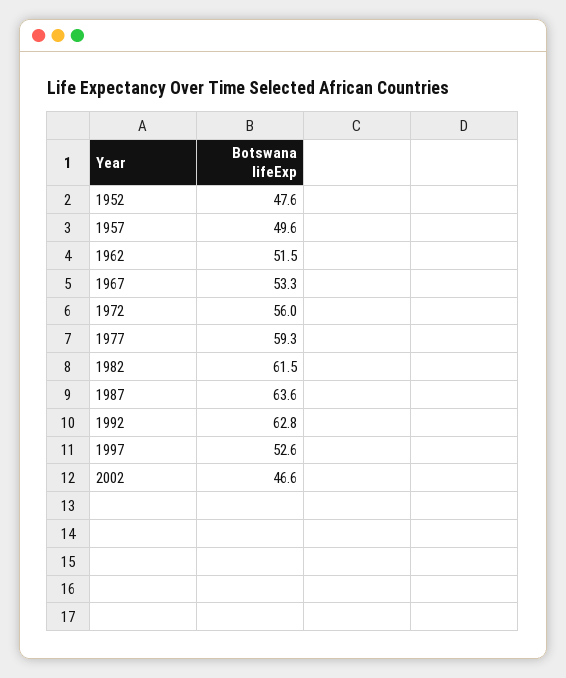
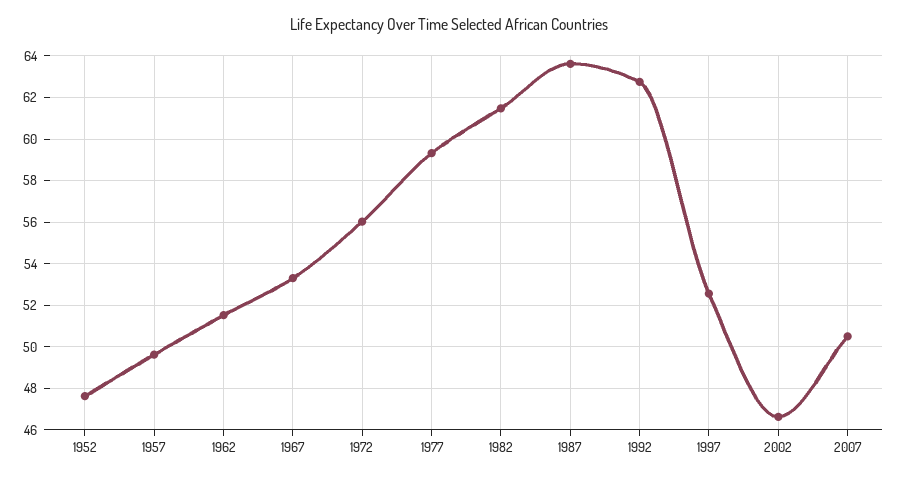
2007: none -> 50.5

